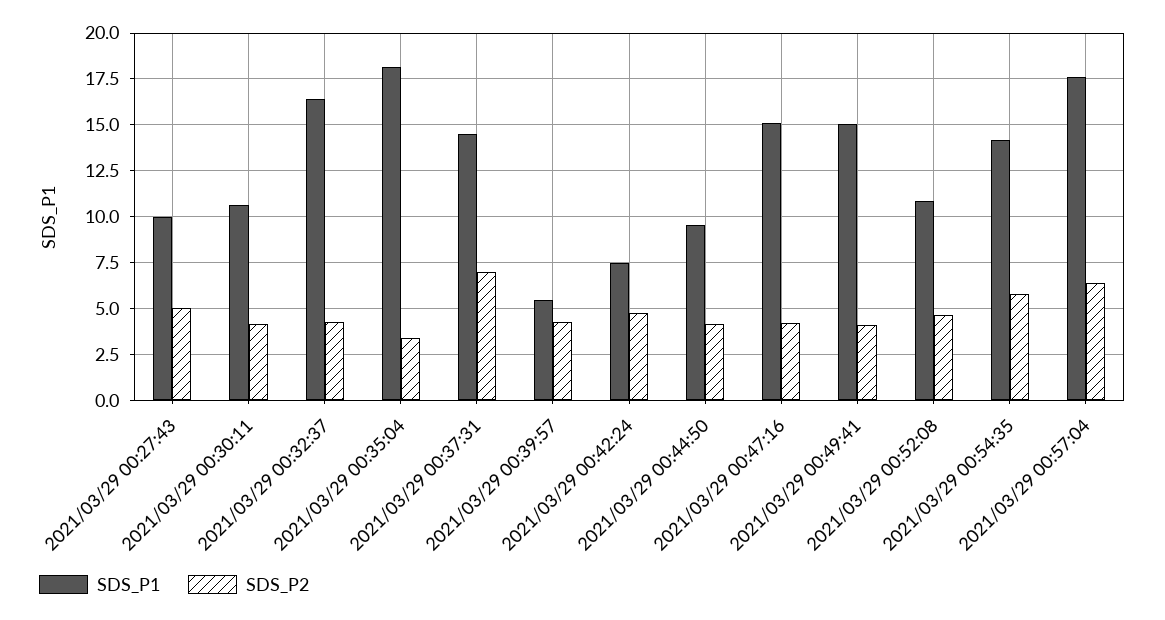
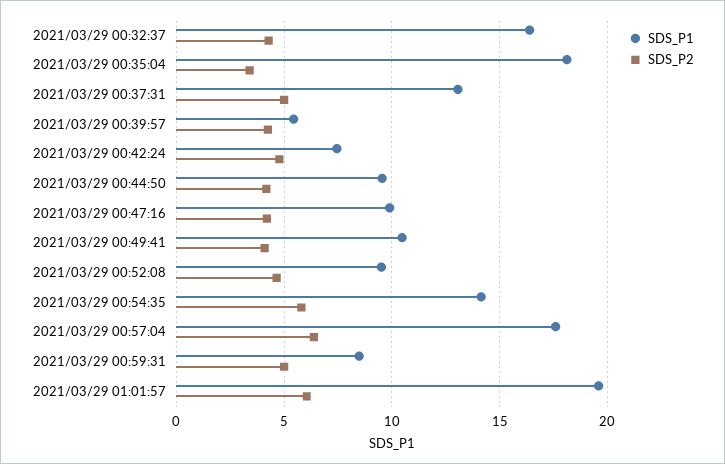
SDS_P1, 2021/03/29 00:27:43: 10 -> none
SDS_P2, 2021/03/29 00:27:43: 5 -> none
SDS_P1, 2021/03/29 00:30:11: 10.5 -> none
SDS_P2, 2021/03/29 00:30:11: 4 -> none
SDS_P1, 2021/03/29 00:37:31: 14.5 -> 13
SDS_P2, 2021/03/29 00:37:31: 7 -> 5
SDS_P1, 2021/03/29 00:47:16: 15 -> 10
SDS_P1, 2021/03/29 00:49:41: 15 -> 10.5
SDS_P1, 2021/03/29 00:52:08: 11 -> 9.5
SDS_P1, 2021/03/29 00:59:31: none -> 8.5
SDS_P2, 2021/03/29 00:59:31: none -> 5
SDS_P1, 2021/03/29 01:01:57: none -> 19.5
SDS_P2, 2021/03/29 01:01:57: none -> 6

